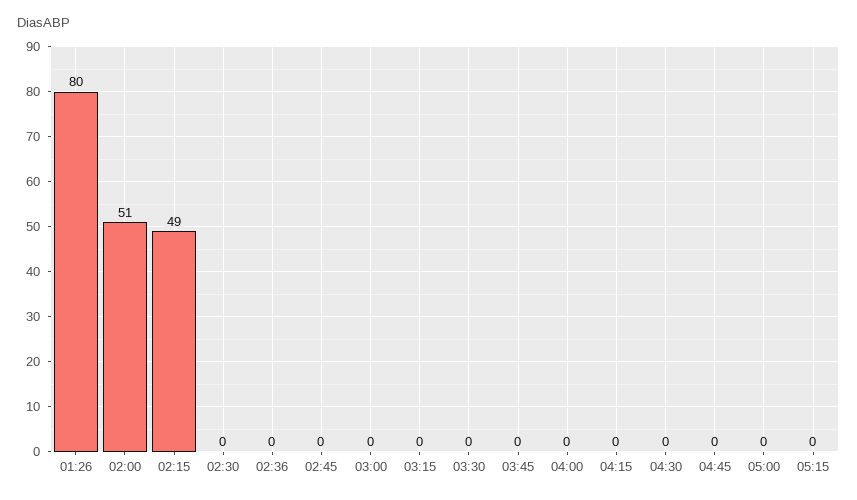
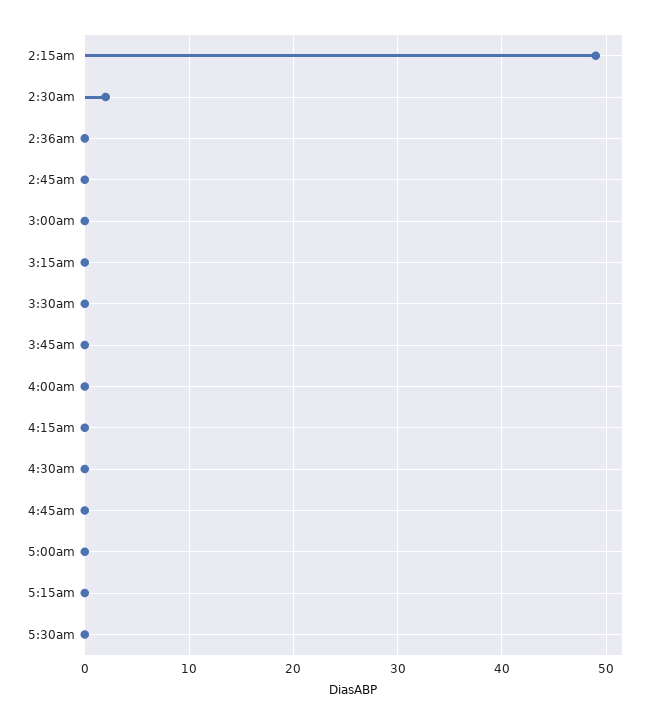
01:26: 80 -> none
02:00: 51 -> none
02:30: 0 -> 2
5:30am: none -> 0

